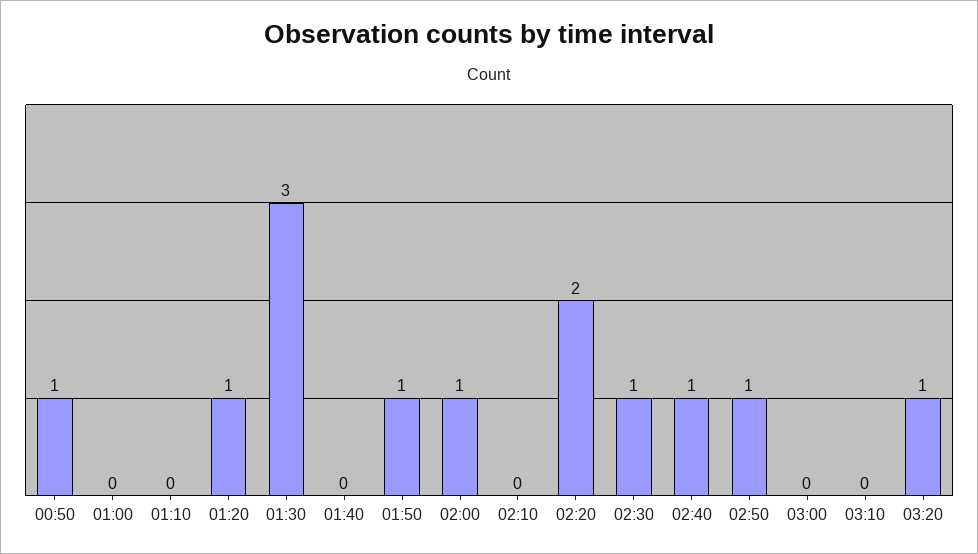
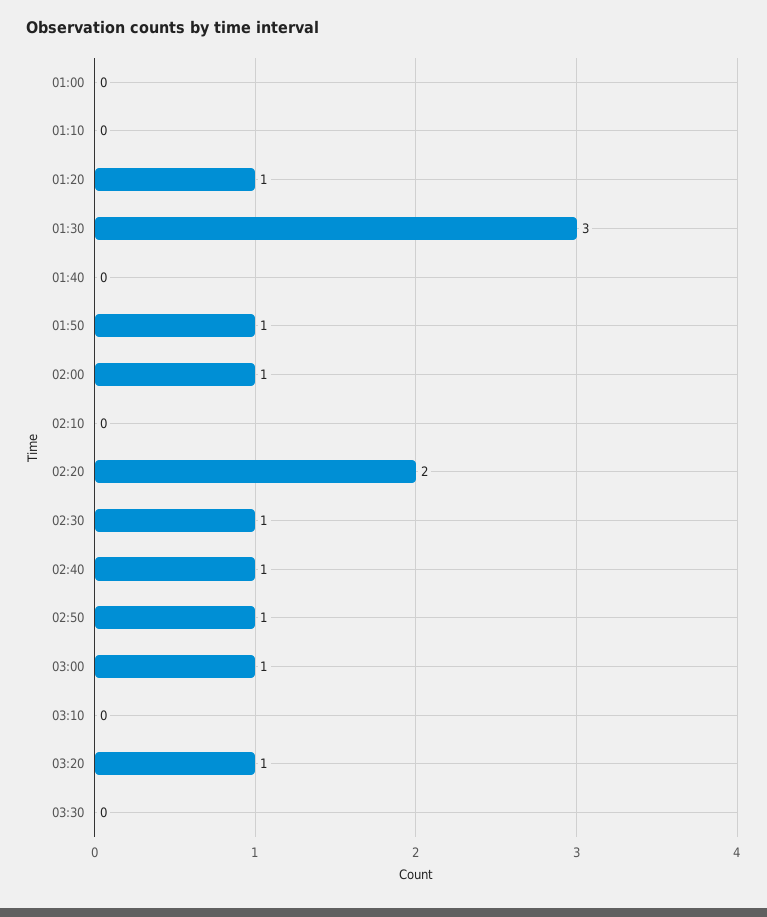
00:50: 1 -> none
03:00: 0 -> 1
03:30: none -> 0

